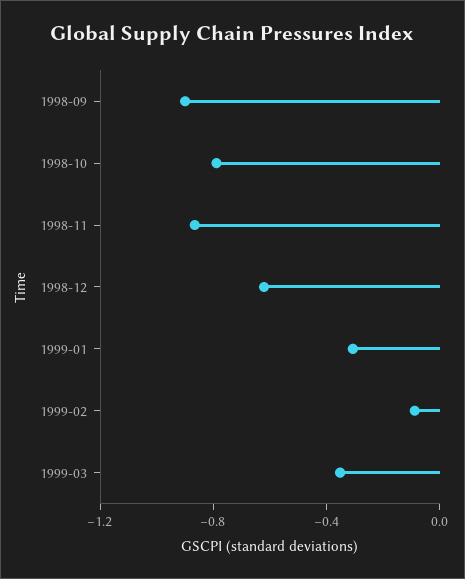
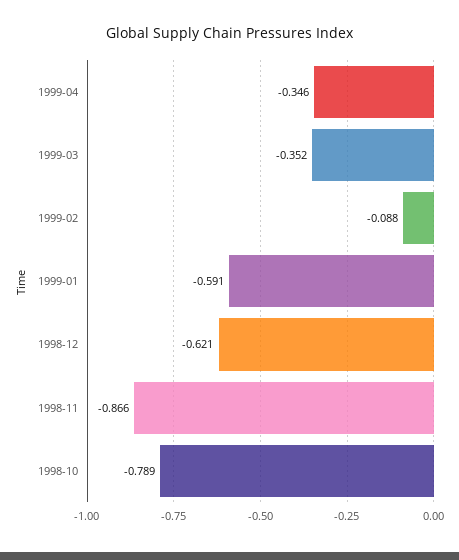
1998-09: -0.9 -> none
1999-01: -0.3 -> -0.591
1999-04: none -> -0.346

